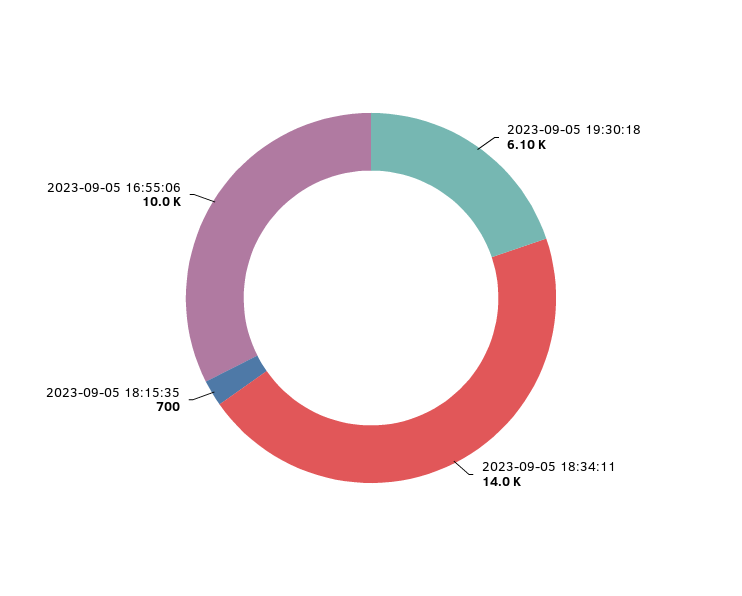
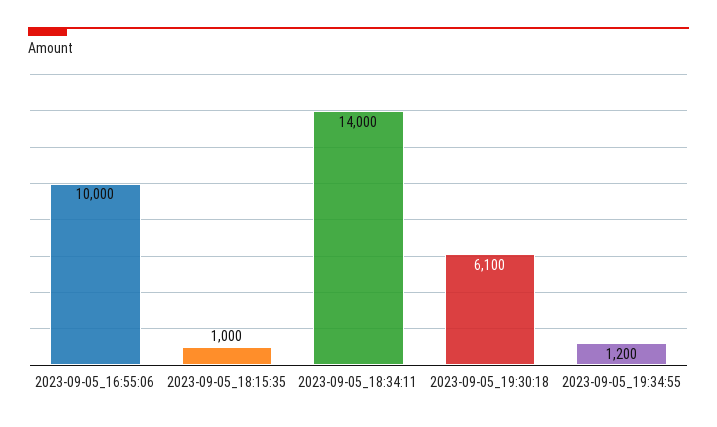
2023-09-05 18:15:35: 700 -> 1000
2023-09-05_19:34:55: none -> 1200

